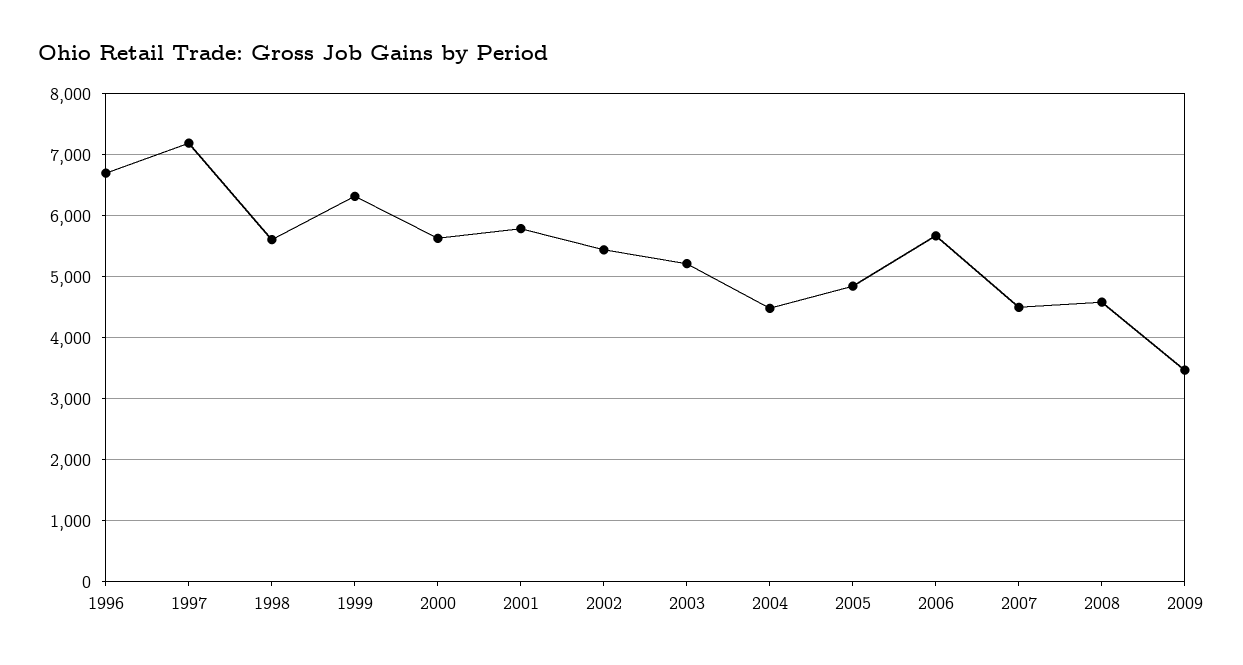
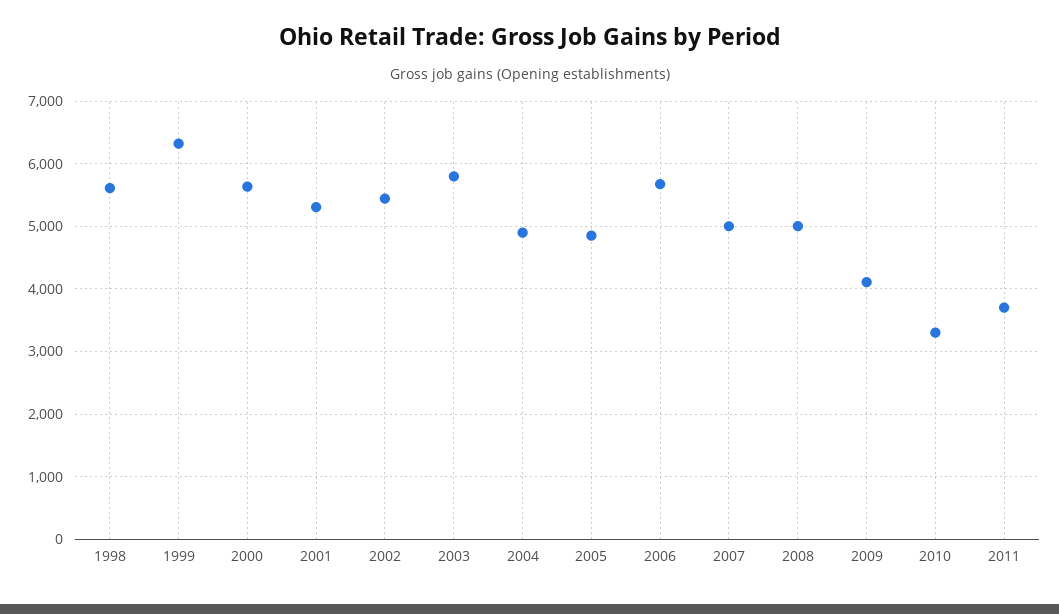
1996: 6700 -> none
1997: 7200 -> none
2001: 5800 -> 5300
2003: 5200 -> 5800
2004: 4500 -> 4900
2007: 4500 -> 5000
2008: 4600 -> 5000
2009: 3500 -> 4100
2010: none -> 3300
2011: none -> 3700

